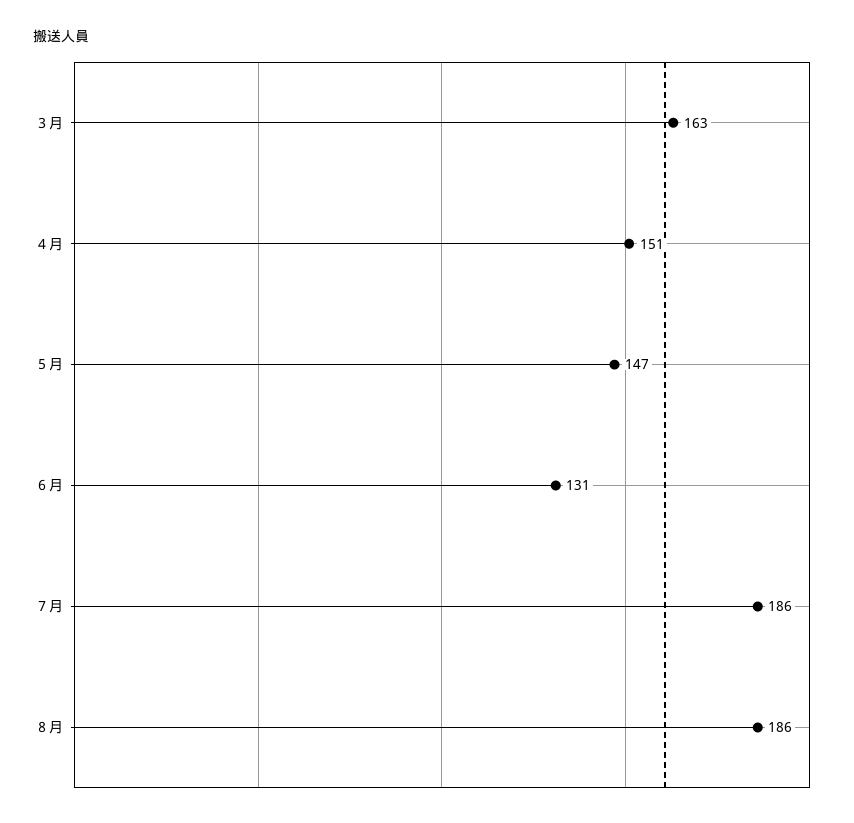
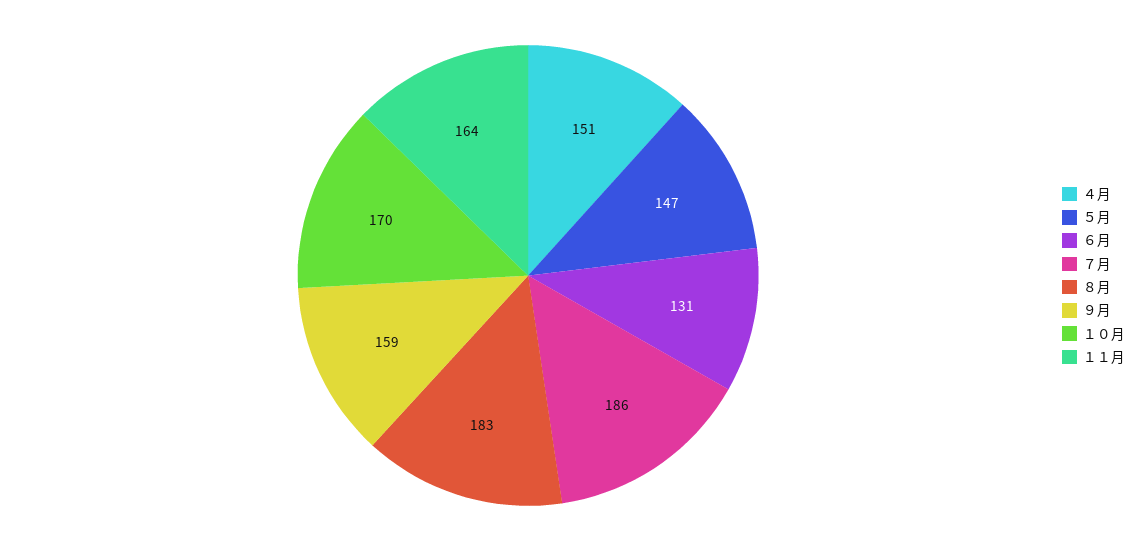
３月: 163 -> none
８月: 186 -> 183
９月: none -> 159
１０月: none -> 170
１１月: none -> 164

